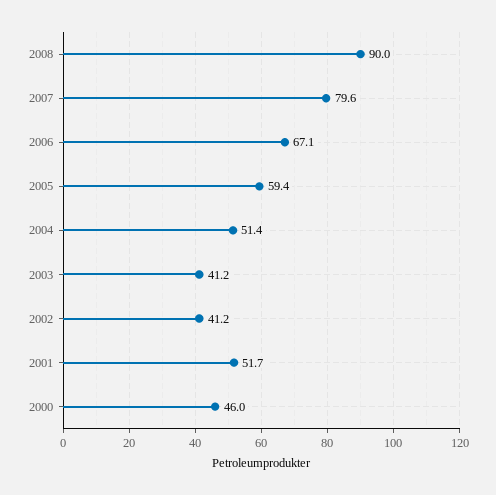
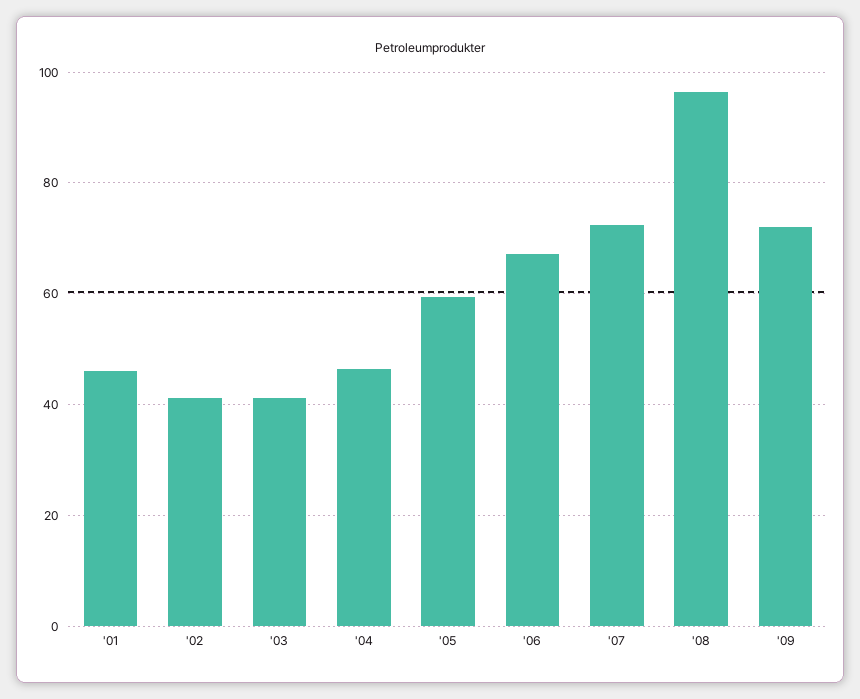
2008: 90 -> 96
2007: 79.6 -> 72
2004: 51.4 -> 46
2001: 51.7 -> 46
2000: 46 -> none
'09: none -> 72

